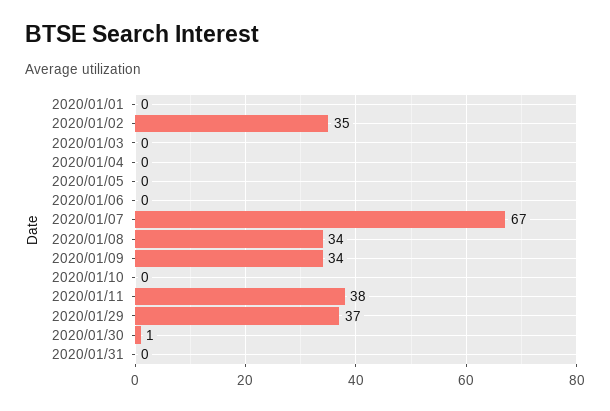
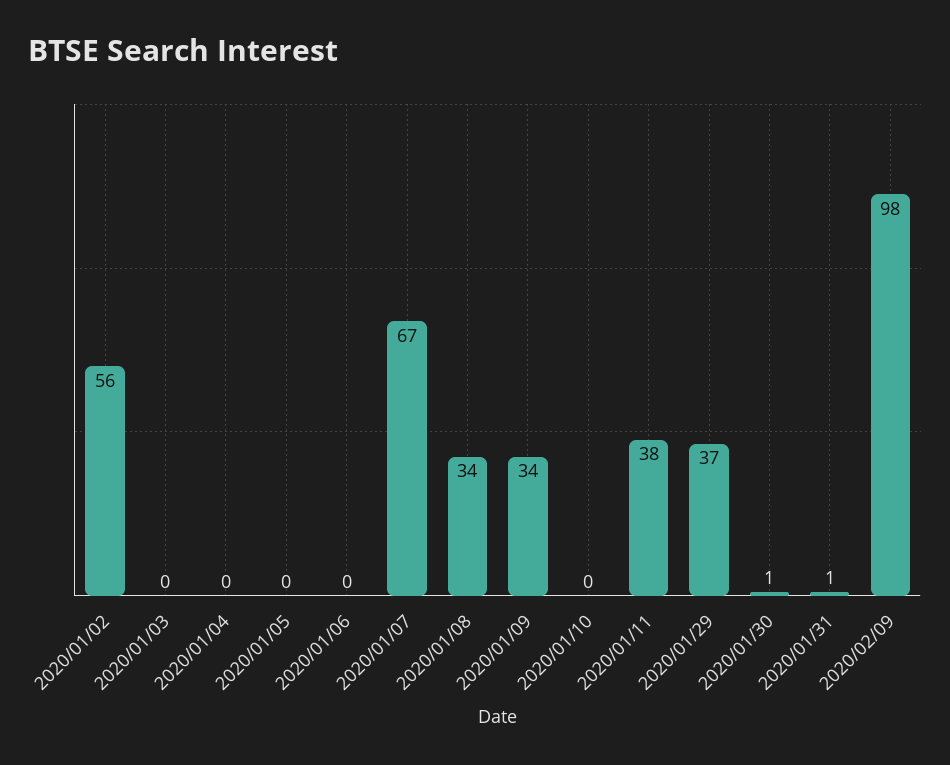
2020/01/01: 0 -> none
2020/01/02: 35 -> 56
2020/01/31: 0 -> 1
2020/02/09: none -> 98

